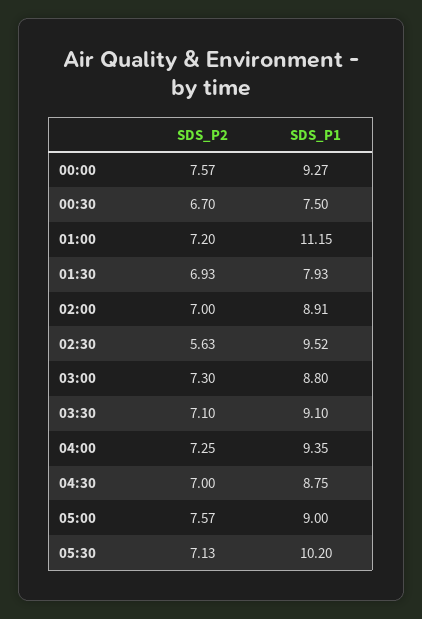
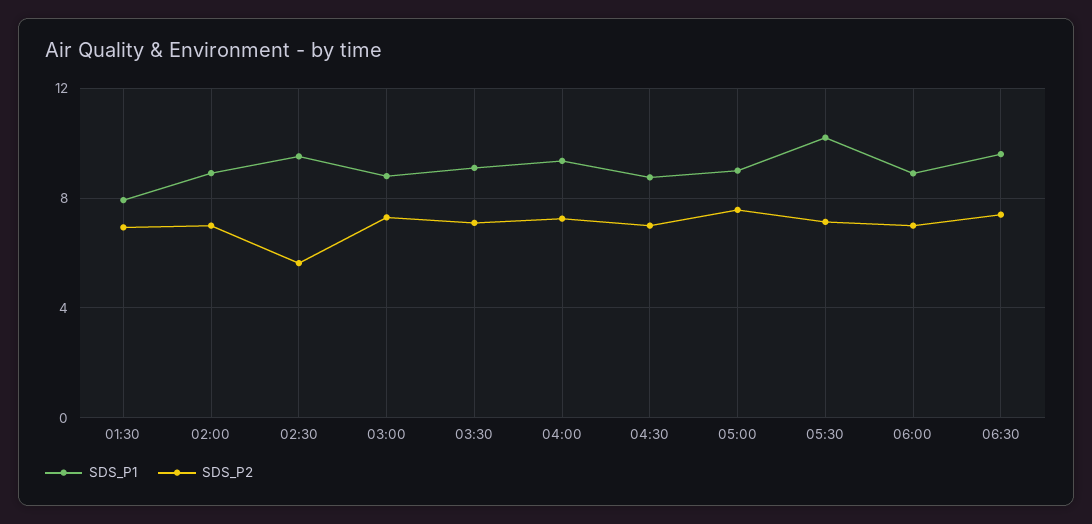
SDS_P2, 00:00: 7.57 -> none
SDS_P1, 00:00: 9.27 -> none
SDS_P2, 00:30: 6.7 -> none
SDS_P1, 00:30: 7.5 -> none
SDS_P2, 01:00: 7.2 -> none
SDS_P1, 01:00: 11.15 -> none
SDS_P1, 06:00: none -> 9
SDS_P2, 06:00: none -> 7
SDS_P1, 06:30: none -> 9.5
SDS_P2, 06:30: none -> 7.5

